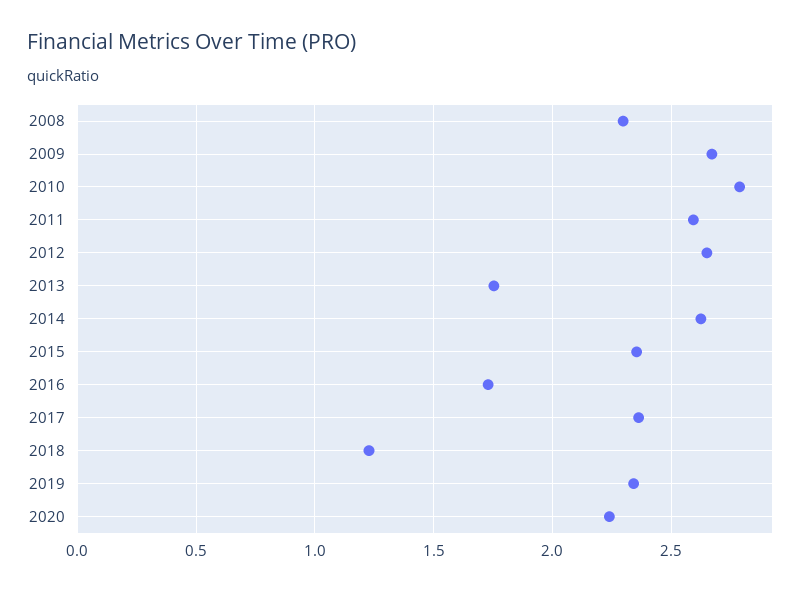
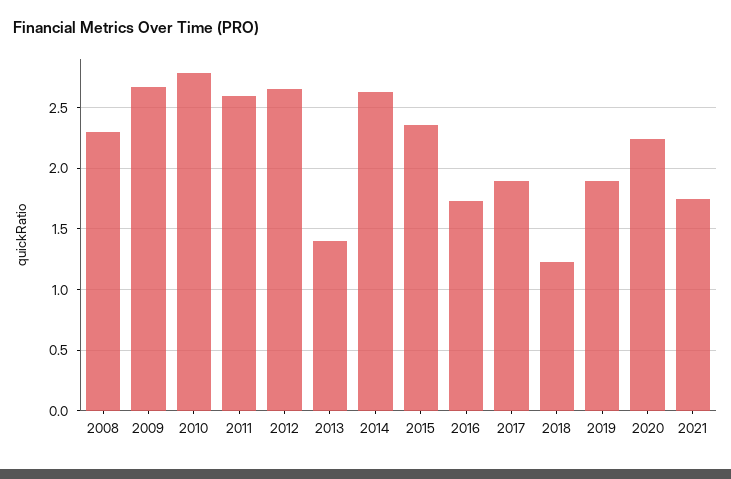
2013: 1.75 -> 1.4
2017: 2.35 -> 1.9
2019: 2.35 -> 1.9
2021: none -> 1.75

